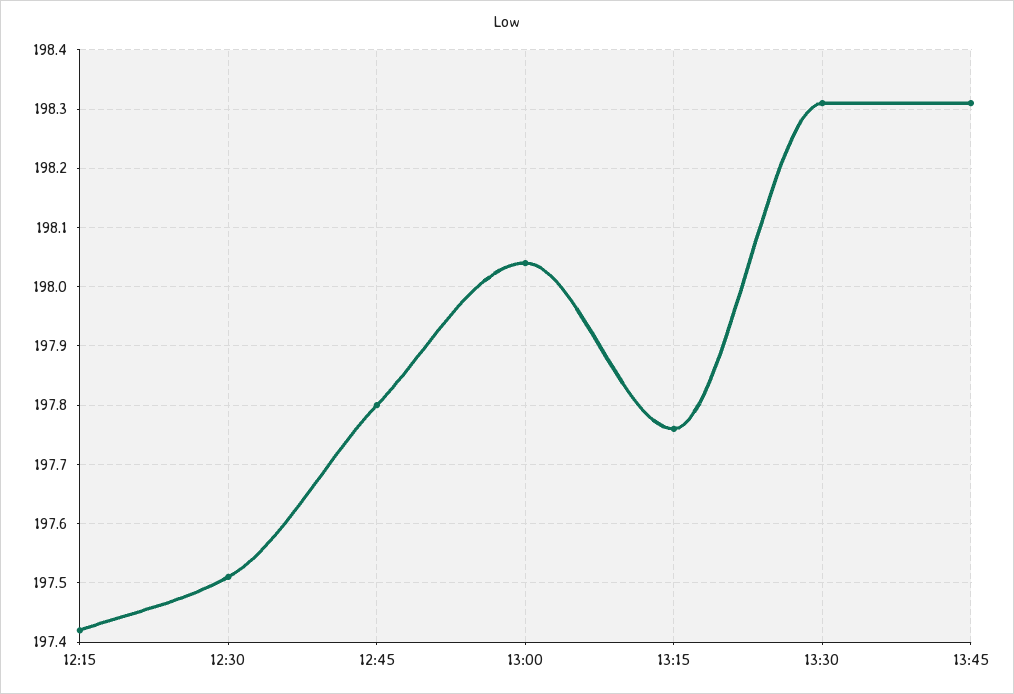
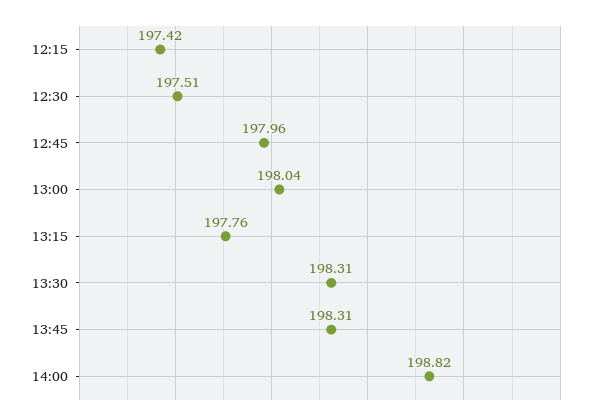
12:45: 197.8 -> 197.96
14:00: none -> 198.82

